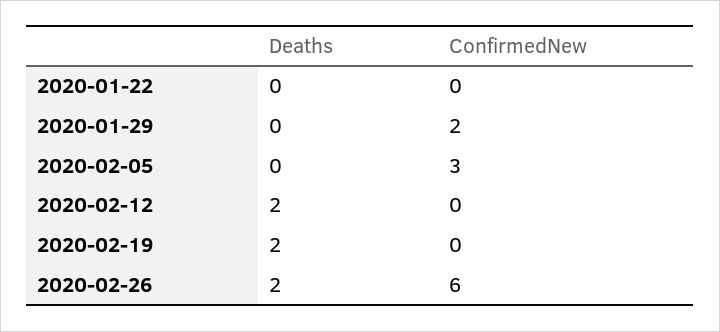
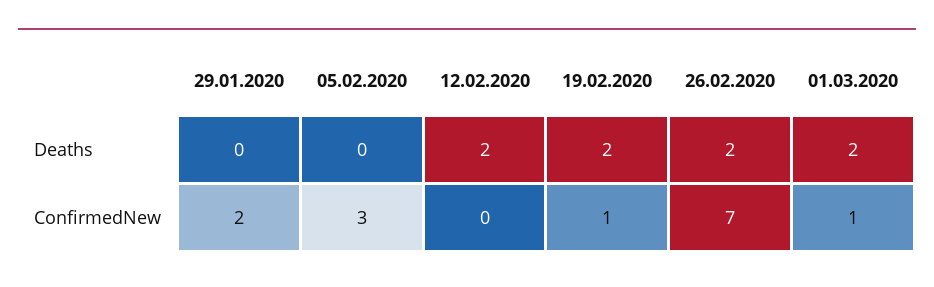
Deaths, 2020-01-22: 0 -> none
ConfirmedNew, 2020-01-22: 0 -> none
ConfirmedNew, 2020-02-19: 0 -> 1
ConfirmedNew, 2020-02-26: 6 -> 7
Deaths, 01.03.2020: none -> 2
ConfirmedNew, 01.03.2020: none -> 1

